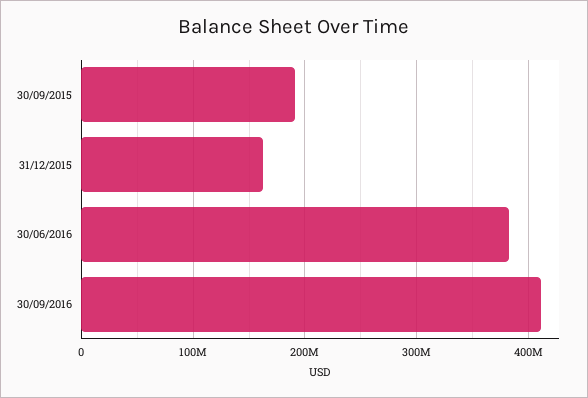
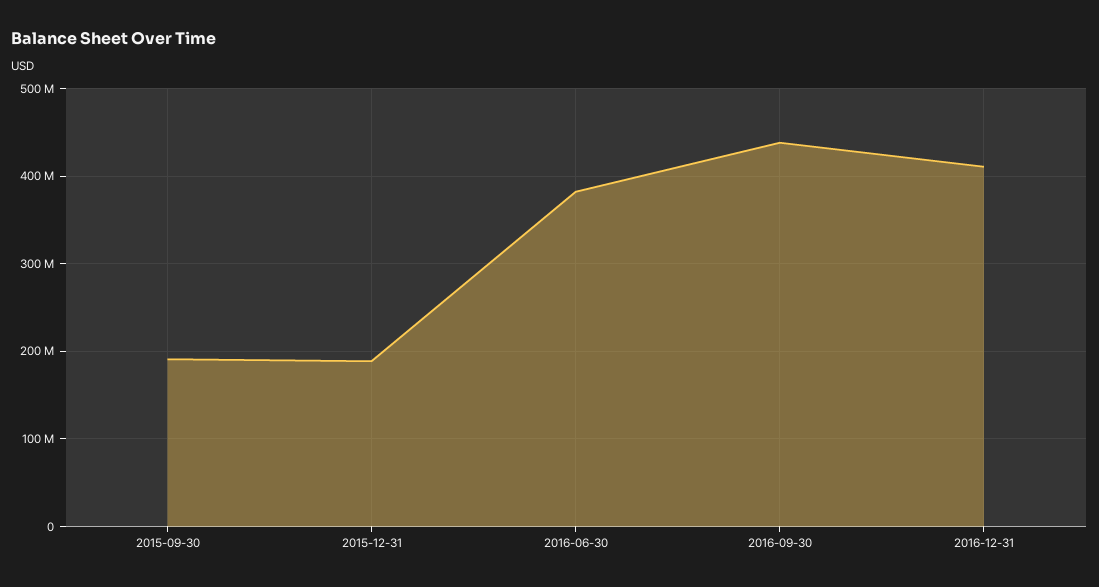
31/12/2015: 160000000 -> 190000000
30/09/2016: 410000000 -> 440000000
2016-12-31: none -> 410000000

